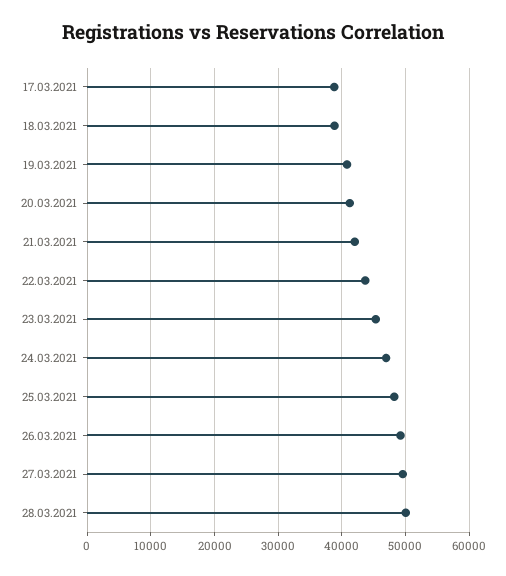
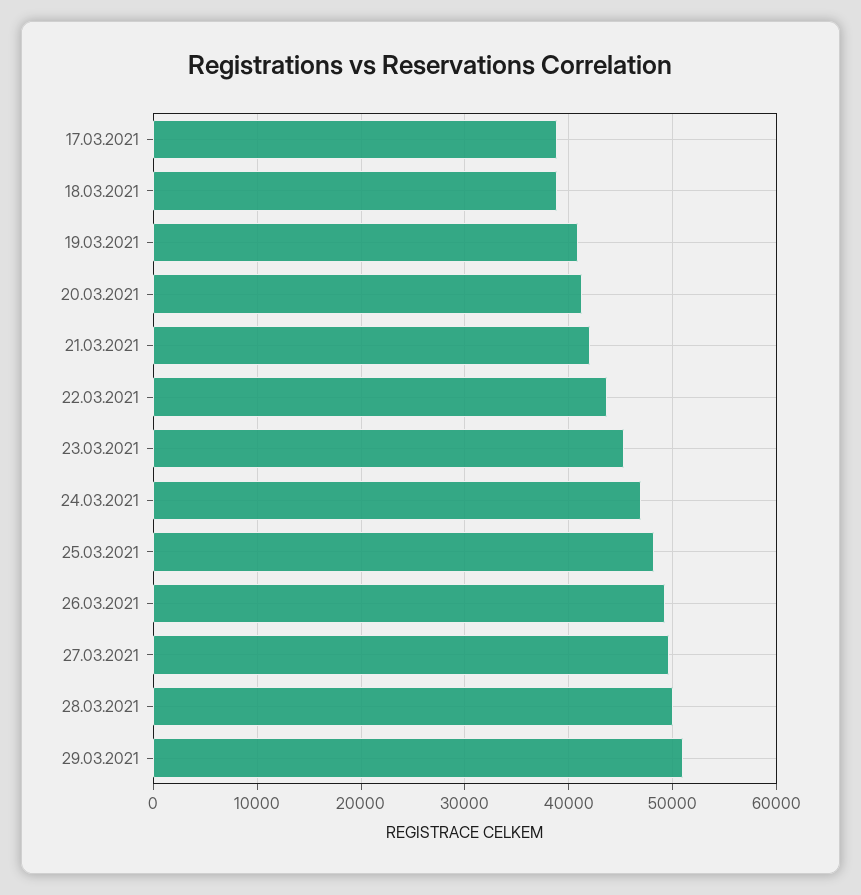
29.03.2021: none -> 51000

